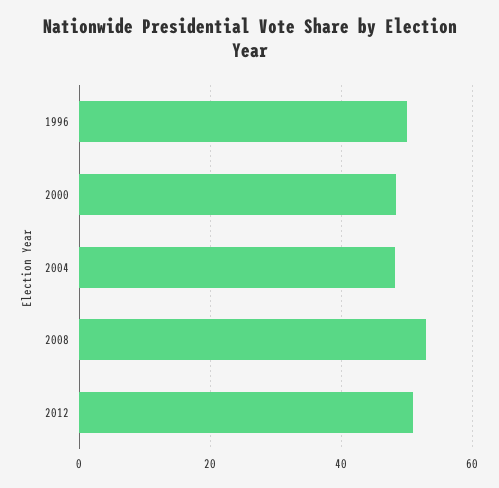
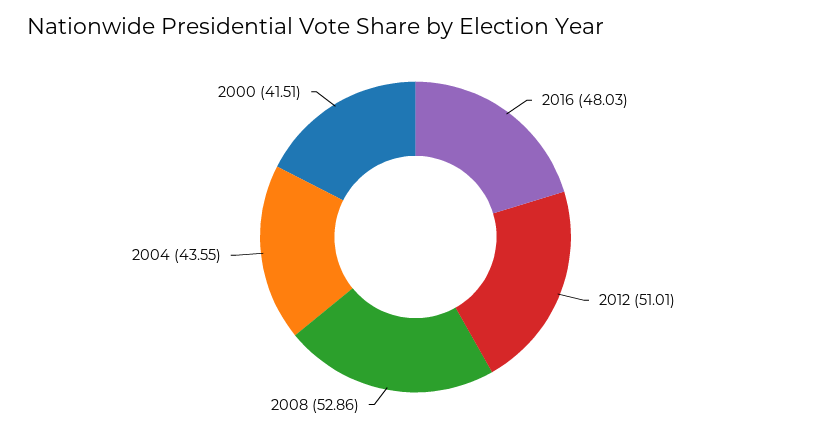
1996: 50 -> none
2000: 48 -> 41.51
2004: 48 -> 43.55
2016: none -> 48.03

